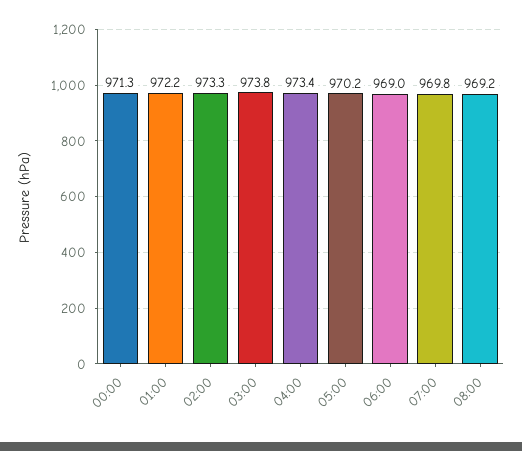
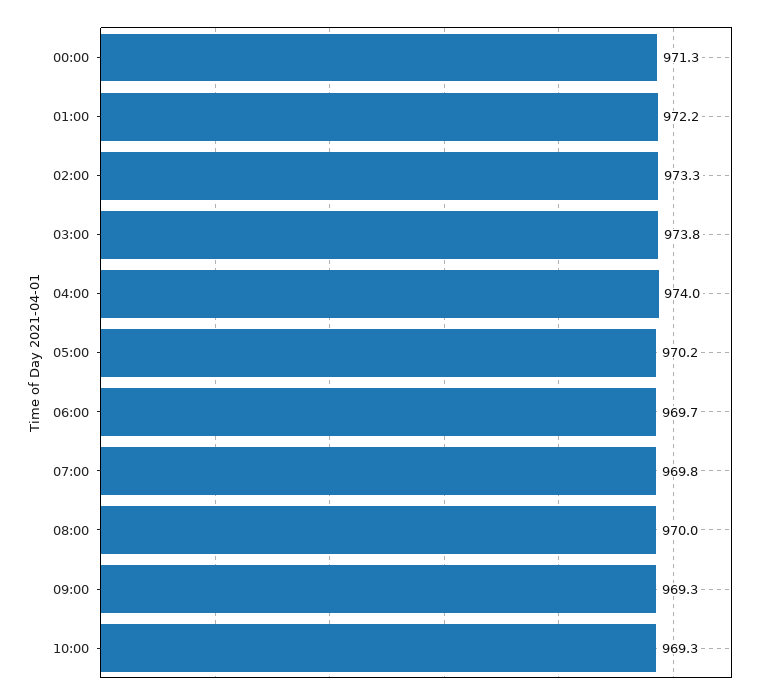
04:00: 973.4 -> 974
06:00: 969 -> 969.7
08:00: 969.2 -> 970
09:00: none -> 969.3
10:00: none -> 969.3

